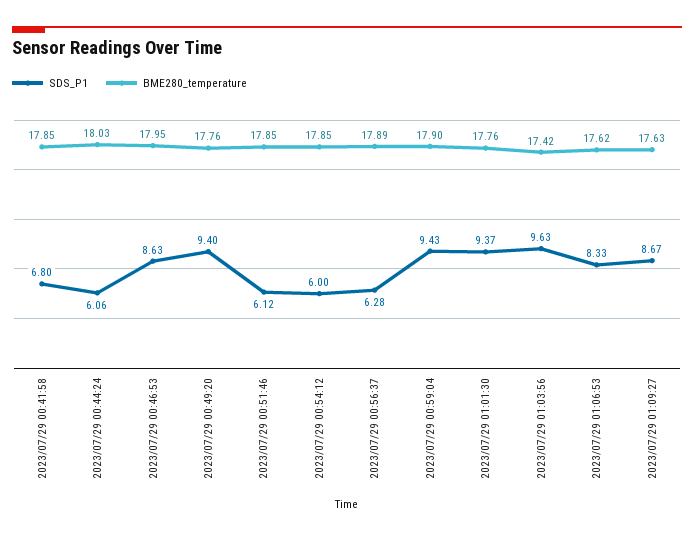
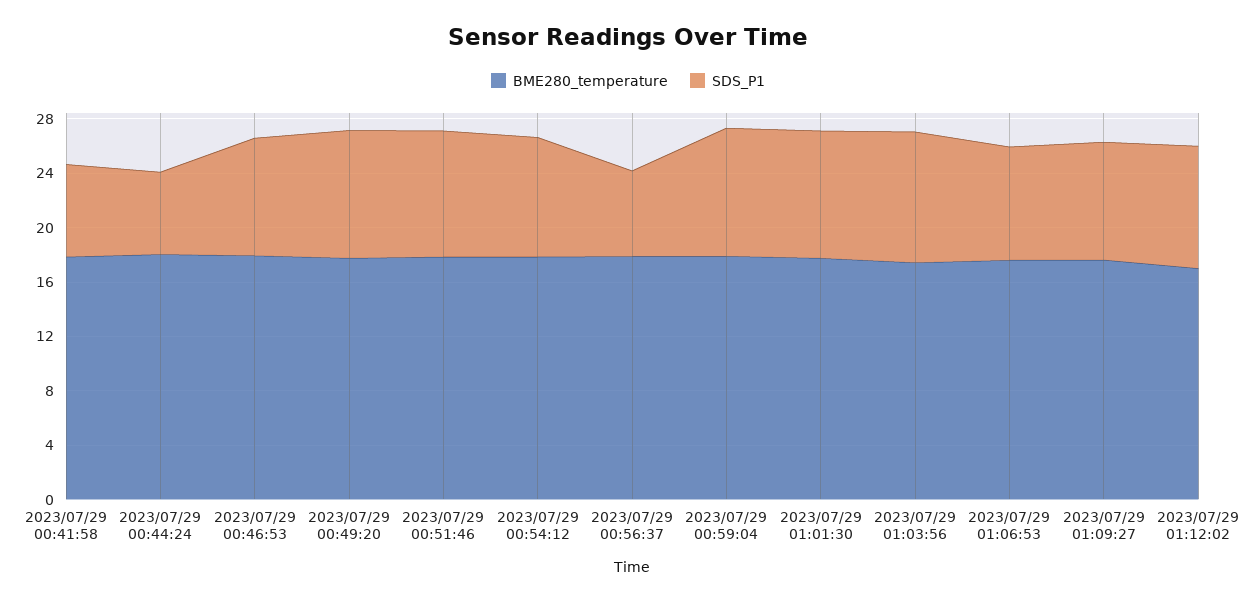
SDS_P1, 2023/07/29 00:51:46: 6.12 -> 9
SDS_P1, 2023/07/29 00:54:12: 6 -> 9
BME280_temperature, 2023/07/29 01:12:02: none -> 17
SDS_P1, 2023/07/29 01:12:02: none -> 9

